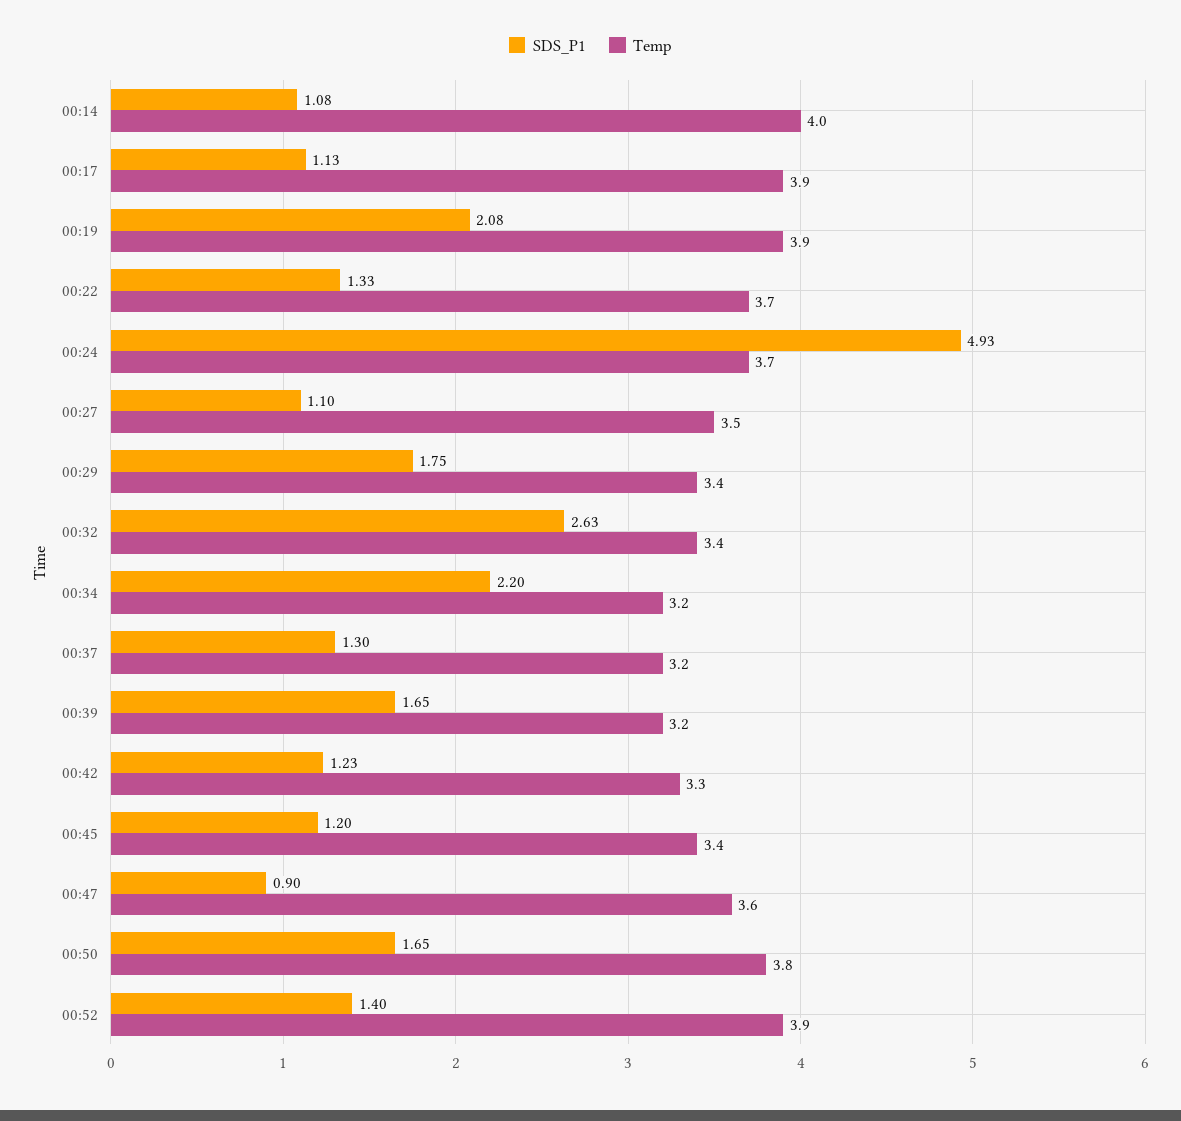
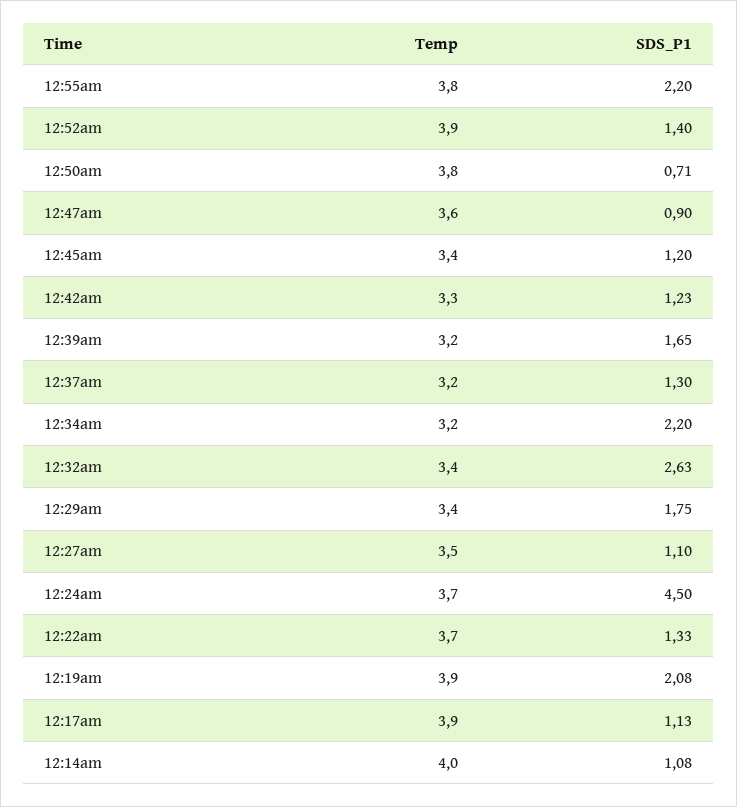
SDS_P1, 00:24: 4.93 -> 4.5
SDS_P1, 00:50: 1.65 -> 0.71
Temp, 12:55am: none -> 3.8
SDS_P1, 12:55am: none -> 2.2

